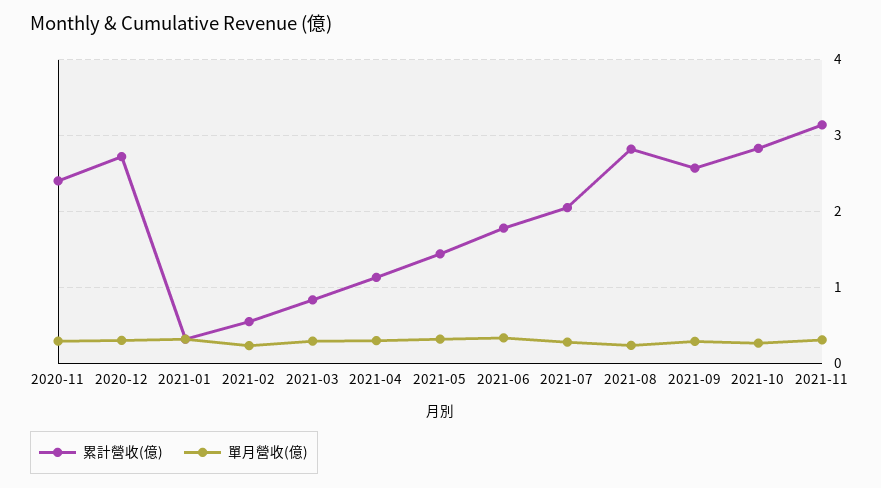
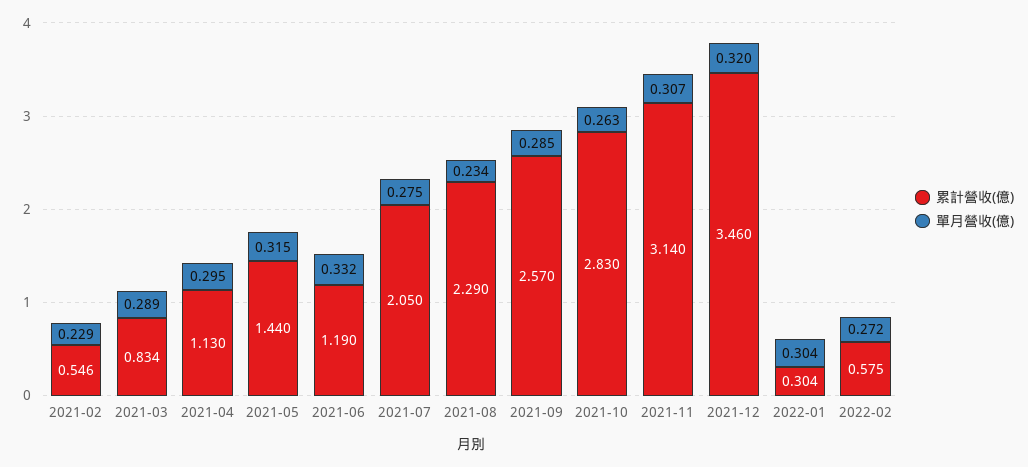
累計營收(億), 2020-11: 2.4 -> none
單月營收(億), 2020-11: 0.3 -> none
累計營收(億), 2020-12: 2.7 -> none
單月營收(億), 2020-12: 0.3 -> none
累計營收(億), 2021-01: 0.3 -> none
單月營收(億), 2021-01: 0.3 -> none
累計營收(億), 2021-06: 1.8 -> 1.19
累計營收(億), 2021-08: 2.8 -> 2.29
累計營收(億), 2021-12: none -> 3.46
單月營收(億), 2021-12: none -> 0.32
累計營收(億), 2022-01: none -> 0.304
單月營收(億), 2022-01: none -> 0.304
累計營收(億), 2022-02: none -> 0.575
單月營收(億), 2022-02: none -> 0.272

